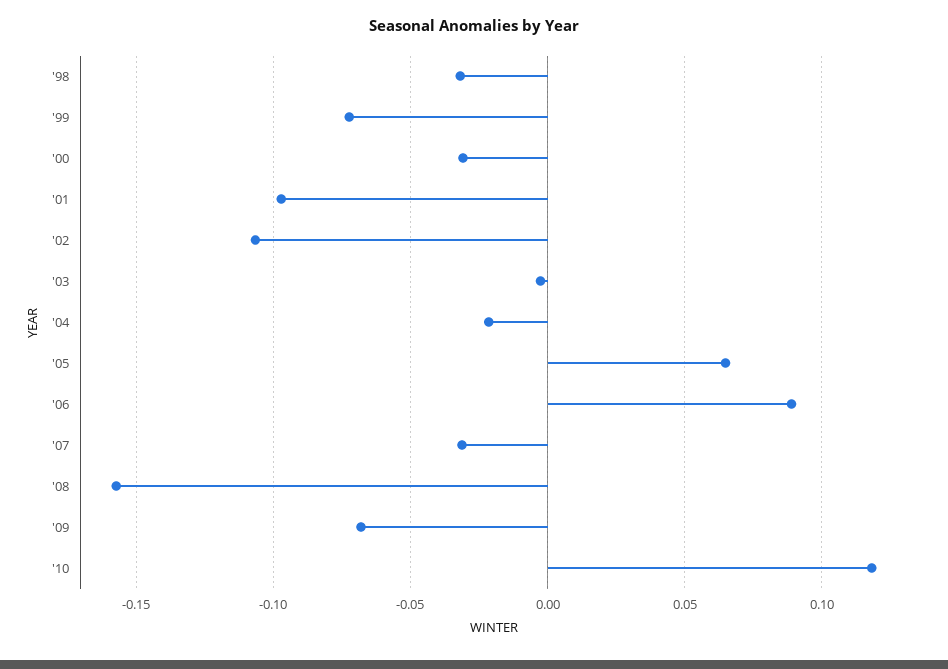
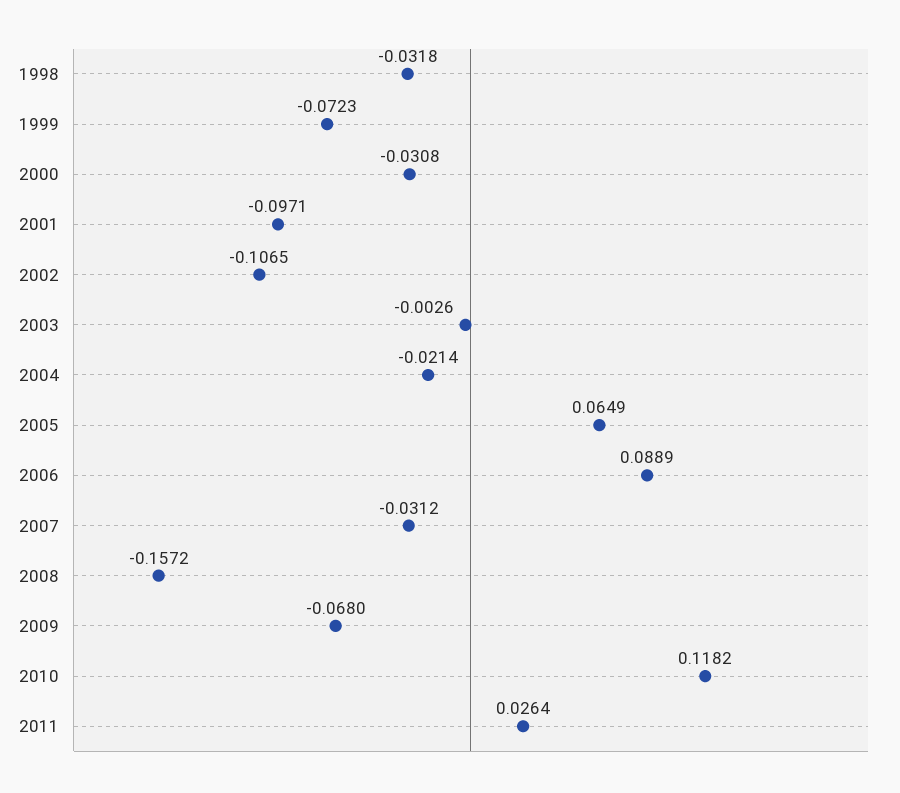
2011: none -> 0.0264

